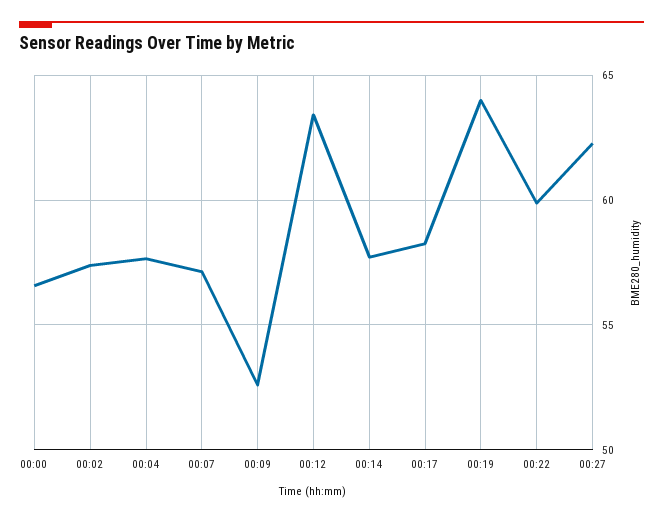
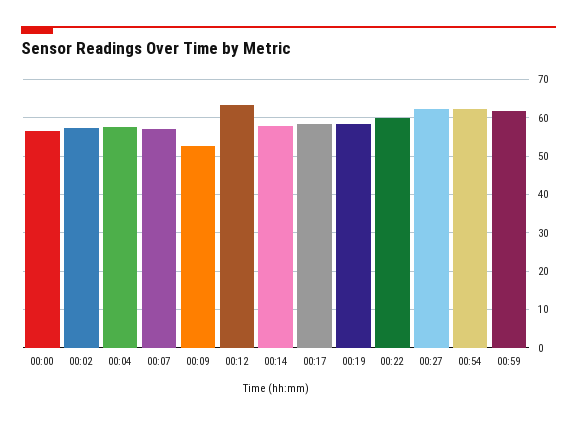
00:19: 64 -> 58
00:54: none -> 62
00:59: none -> 62

